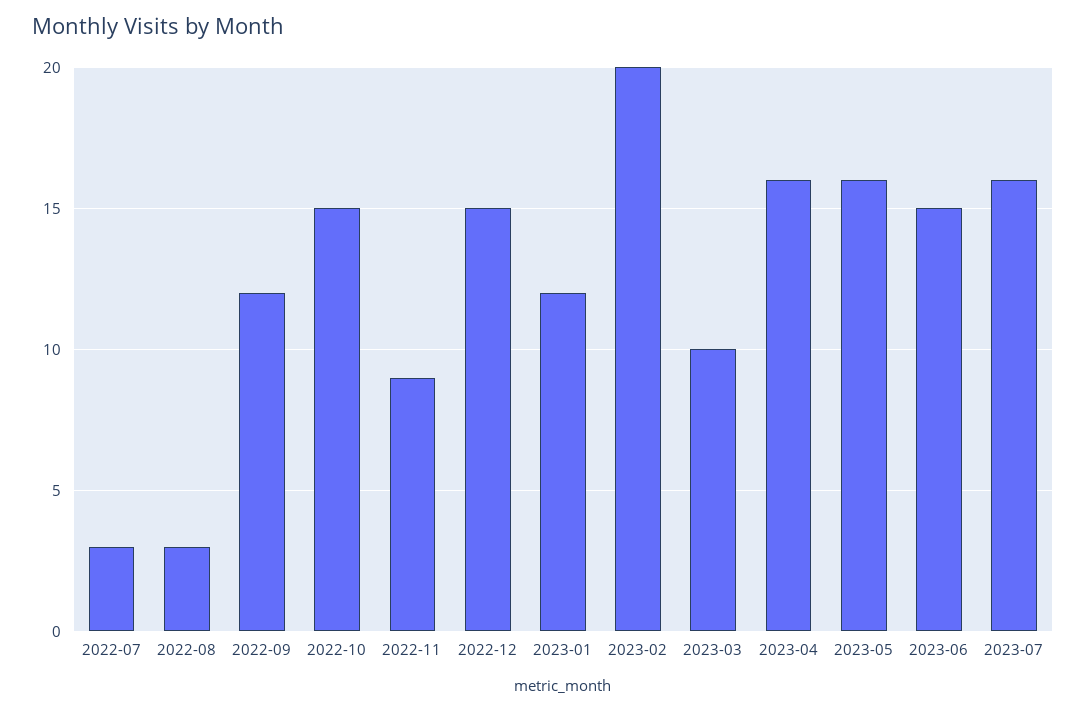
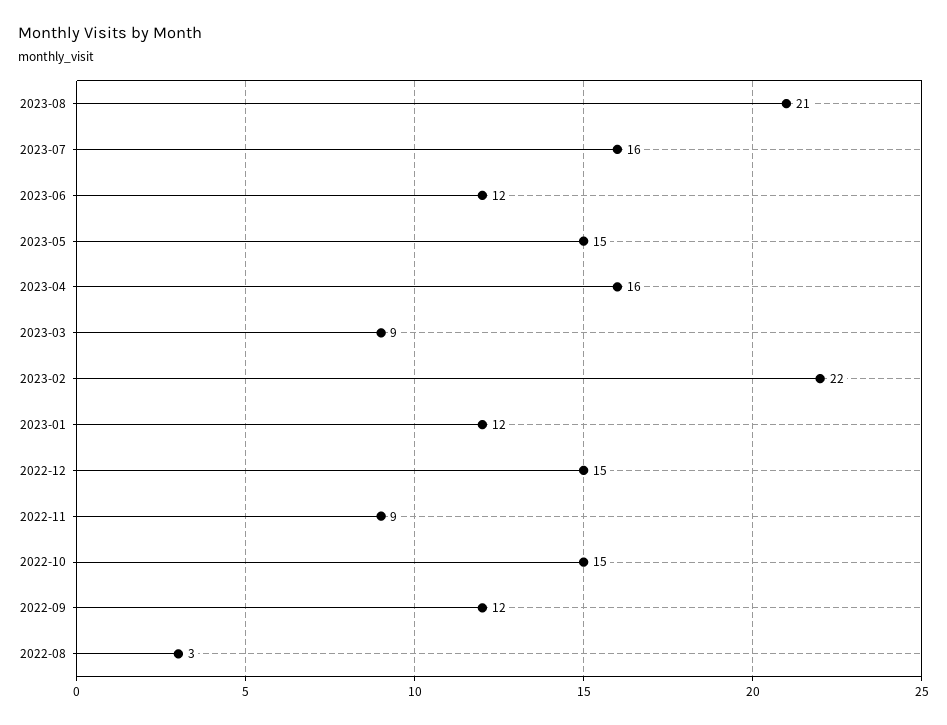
2022-07: 3 -> none
2023-02: 20 -> 22
2023-03: 10 -> 9
2023-05: 16 -> 15
2023-06: 15 -> 12
2023-08: none -> 21

